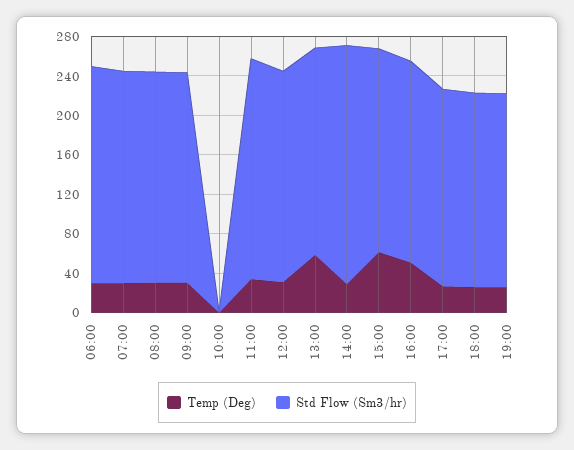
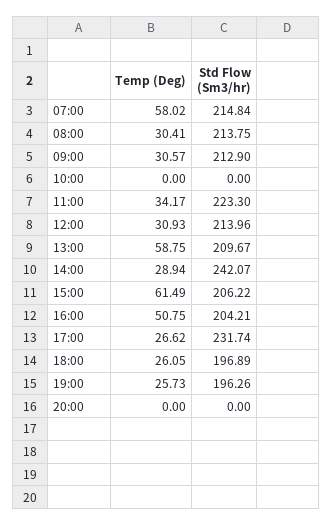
Temp (Deg), 06:00: 30 -> none
Std Flow (Sm3/hr), 06:00: 220 -> none
Temp (Deg), 07:00: 30 -> 58.02
Std Flow (Sm3/hr), 17:00: 200 -> 231.74
Temp (Deg), 20:00: none -> 0
Std Flow (Sm3/hr), 20:00: none -> 0

